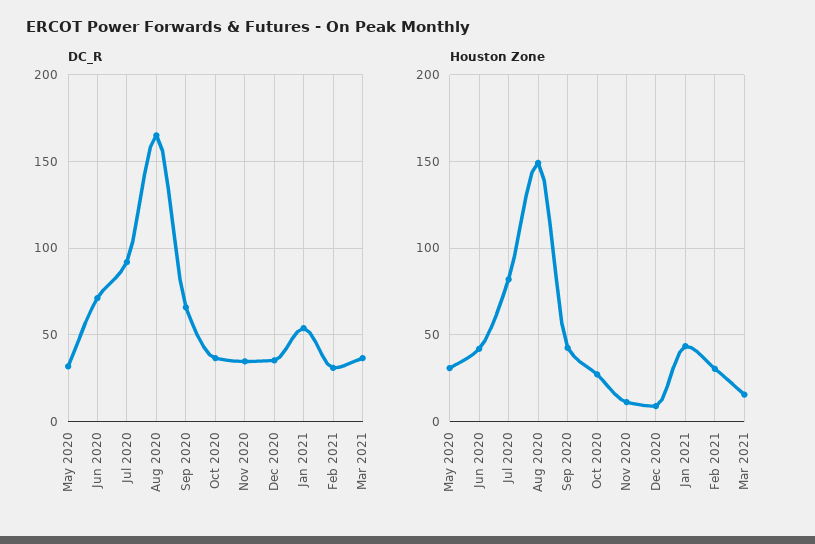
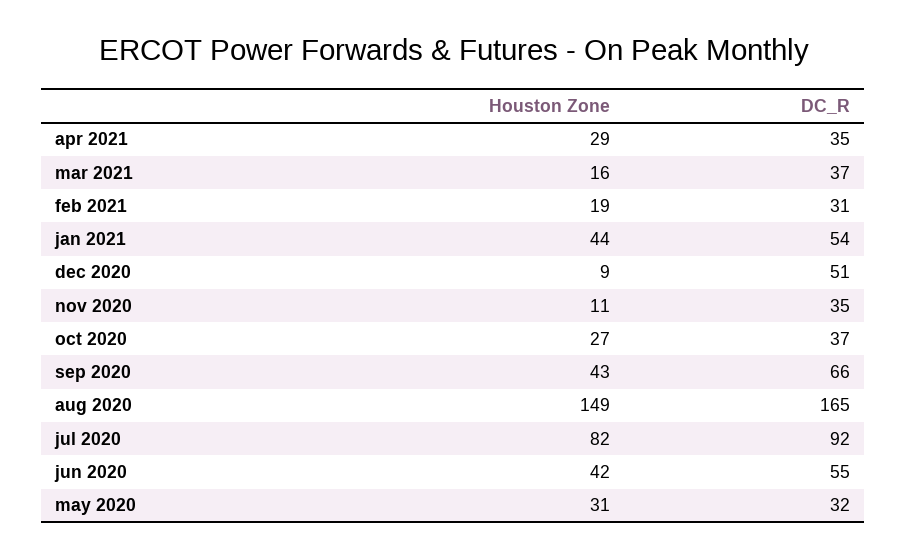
DC_R, Jun 2020: 70 -> 55
DC_R, Dec 2020: 35 -> 51
Houston Zone, Feb 2021: 30 -> 19
Houston Zone, apr 2021: none -> 29
DC_R, apr 2021: none -> 35

